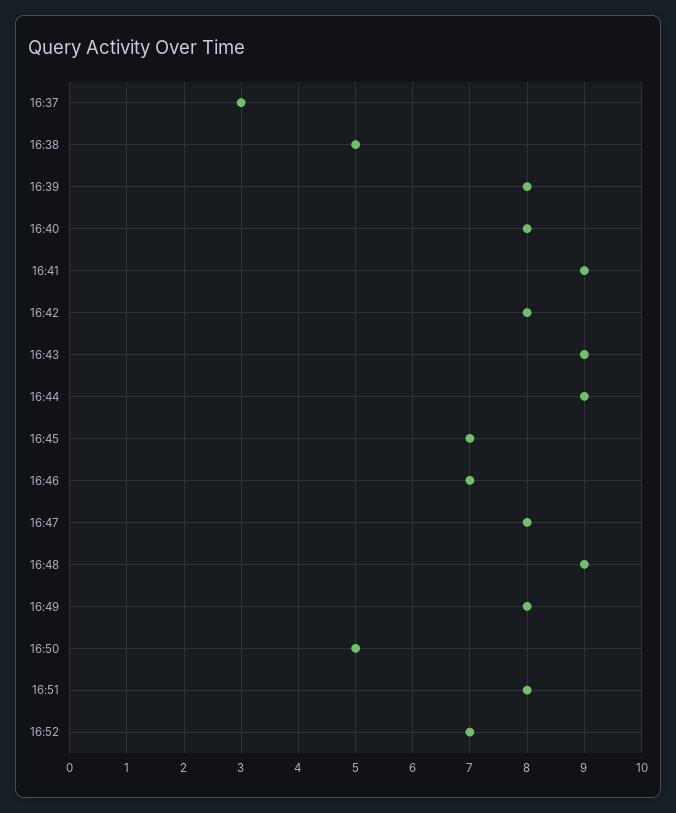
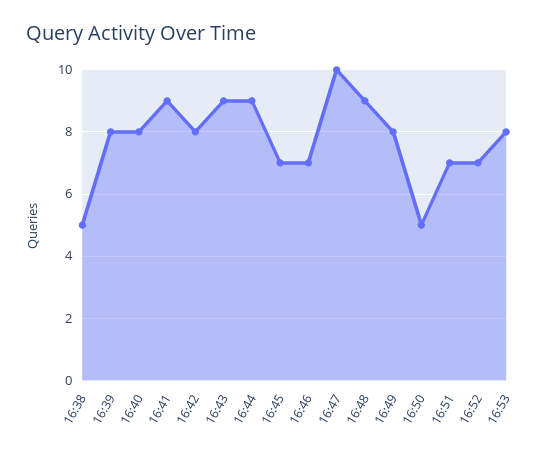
16:37: 3 -> none
16:47: 8 -> 10
16:51: 8 -> 7
16:53: none -> 8

